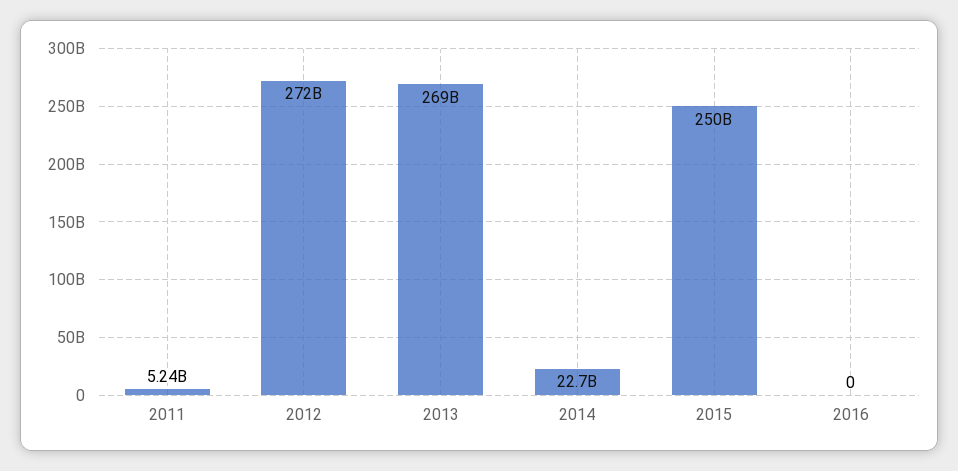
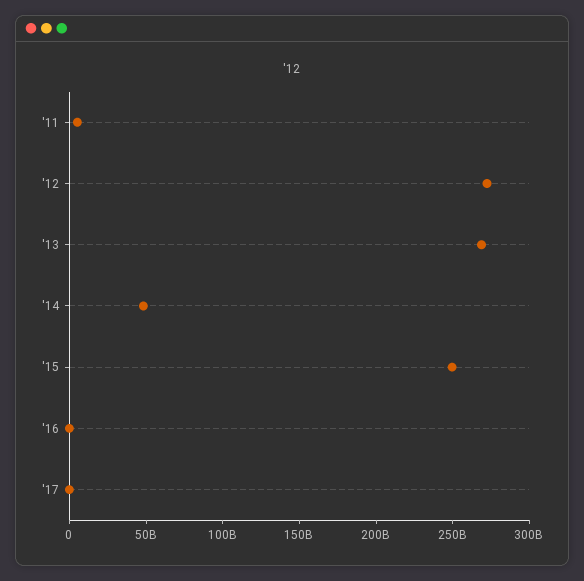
2014: 22700000000 -> 50000000000
'17: none -> 0

